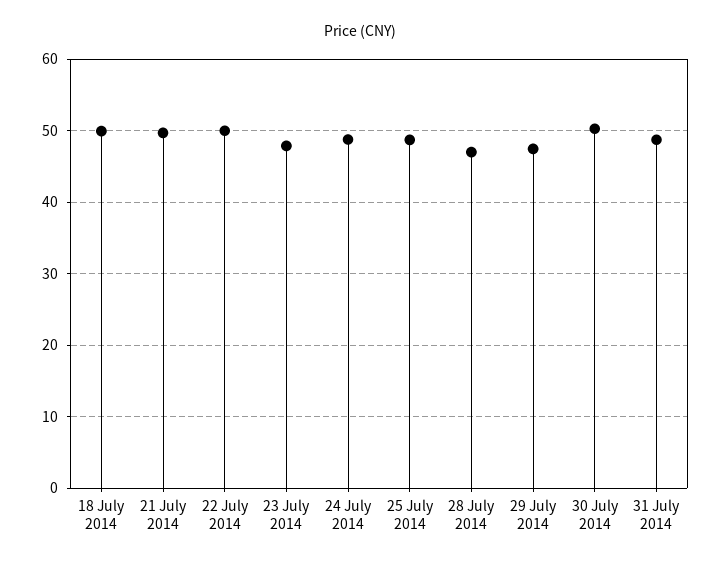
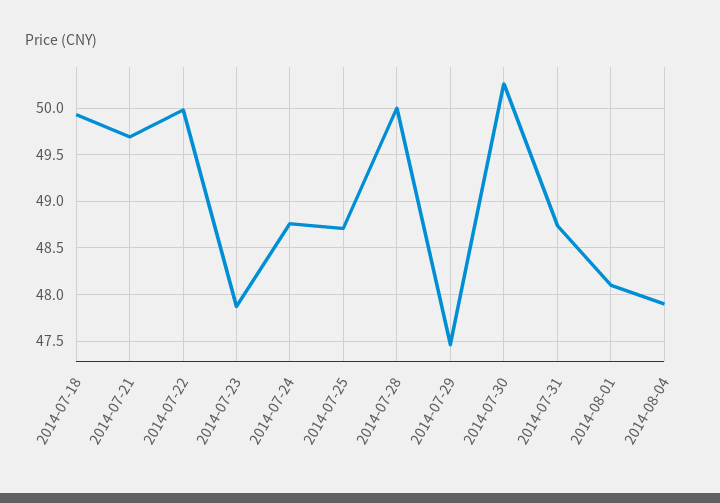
28 July 2014: 47 -> 50
2014-08-01: none -> 48.1
2014-08-04: none -> 47.9

